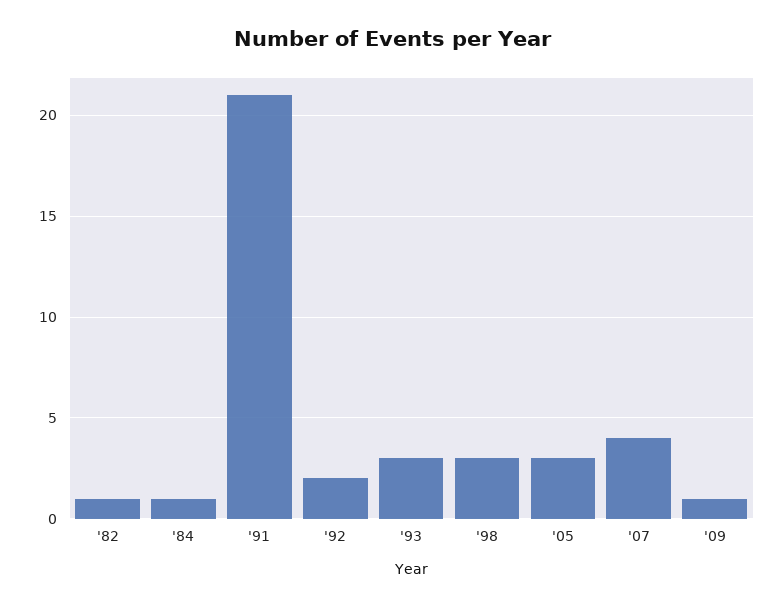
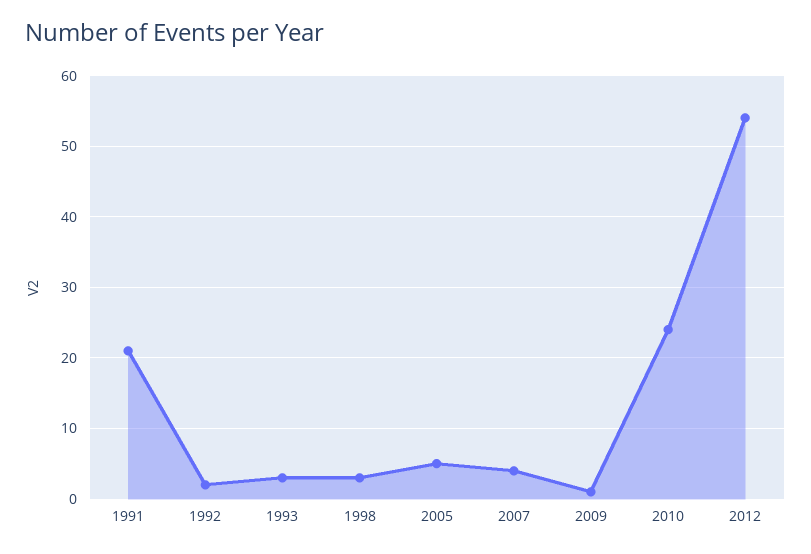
'82: 1 -> none
'84: 1 -> none
'05: 3 -> 5
2010: none -> 24
2012: none -> 54

